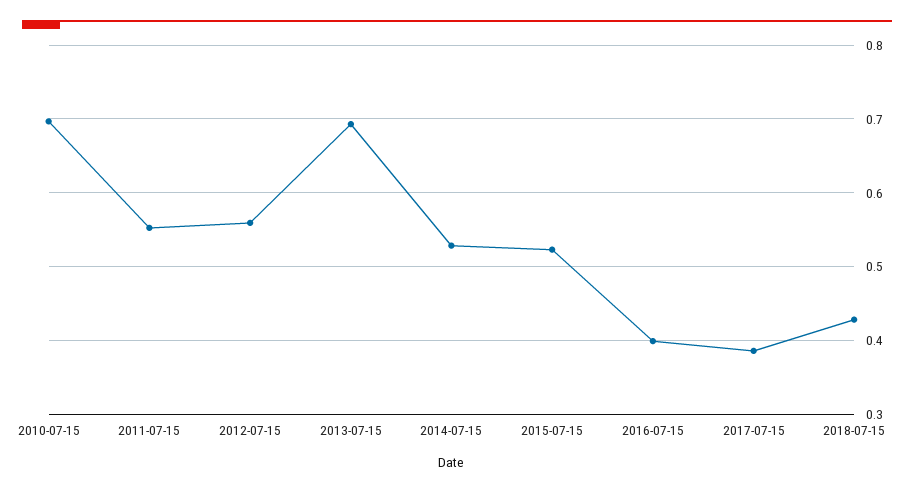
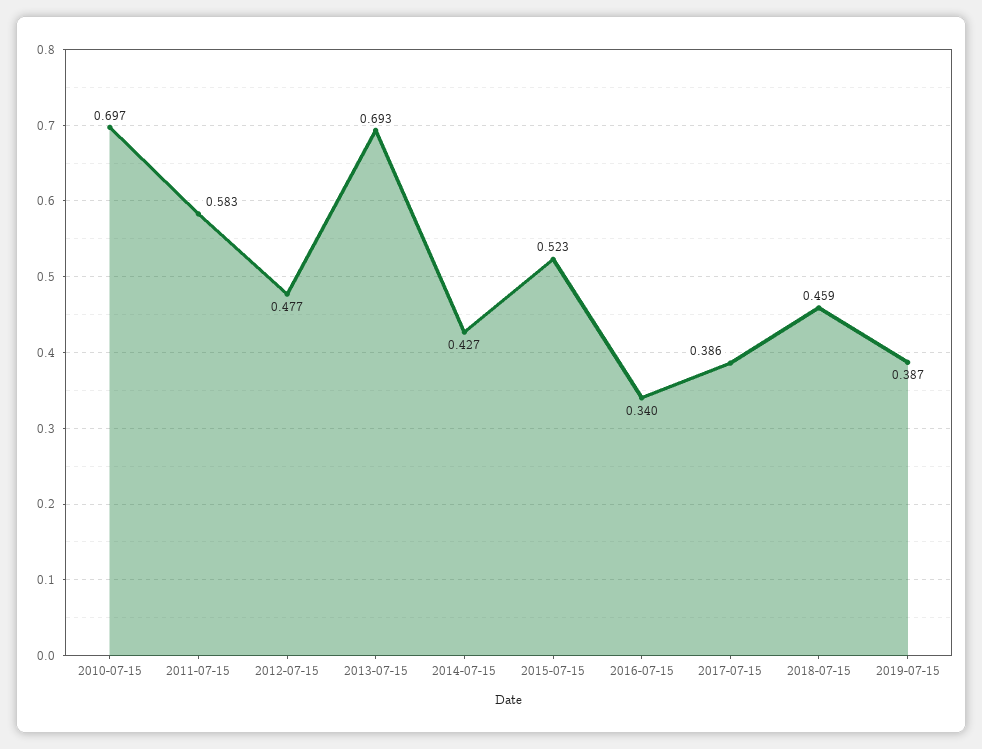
2011-07-15: 0.55 -> 0.583
2012-07-15: 0.56 -> 0.477
2014-07-15: 0.53 -> 0.427
2016-07-15: 0.4 -> 0.34
2018-07-15: 0.43 -> 0.459
2019-07-15: none -> 0.387

